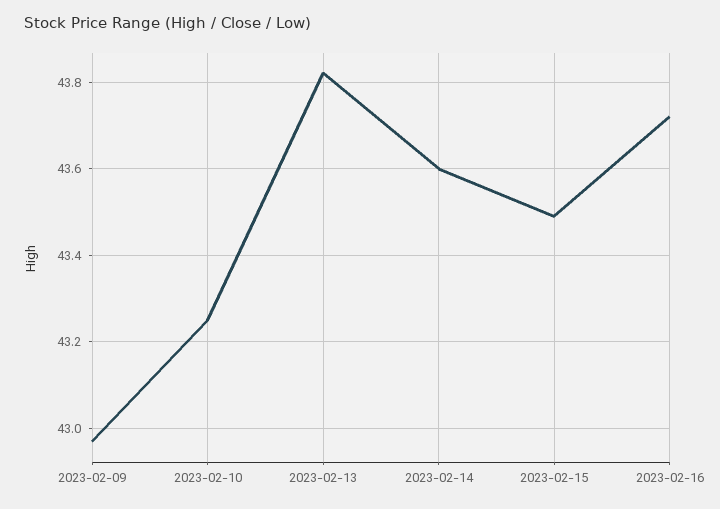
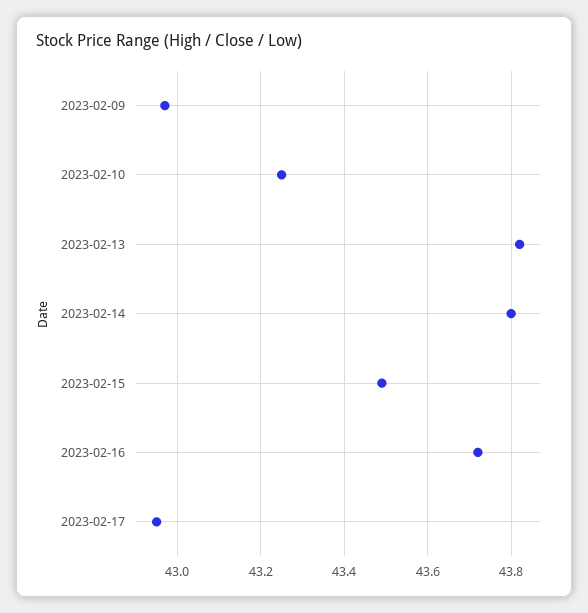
2023-02-14: 43.6 -> 43.8
2023-02-17: none -> 42.95

